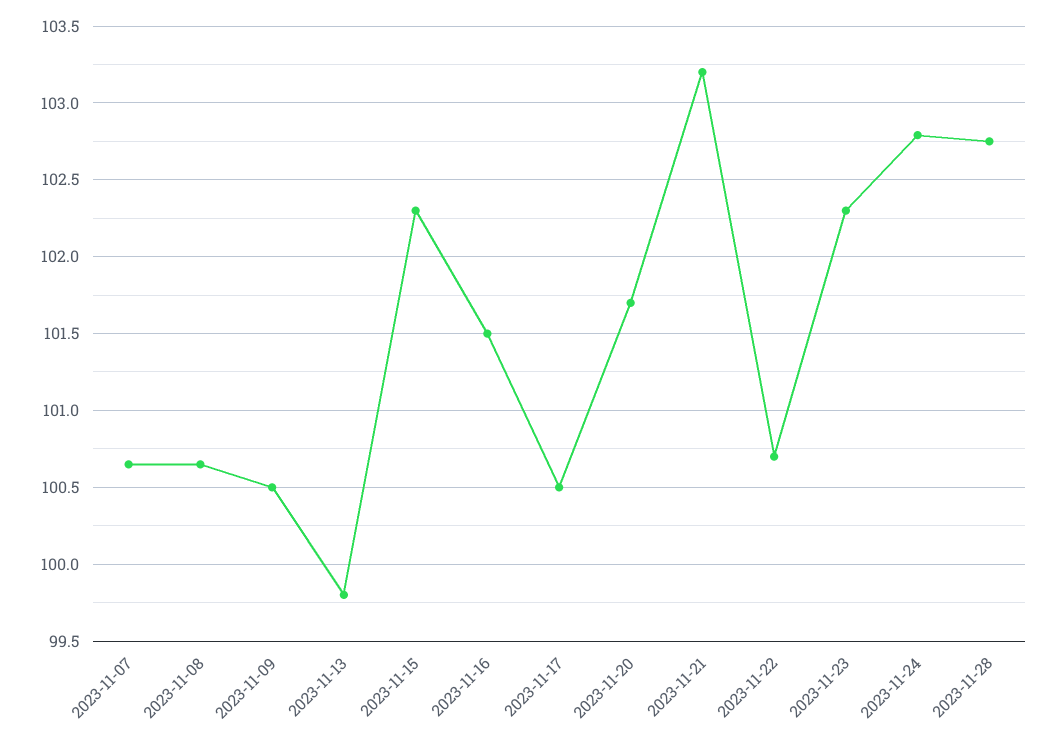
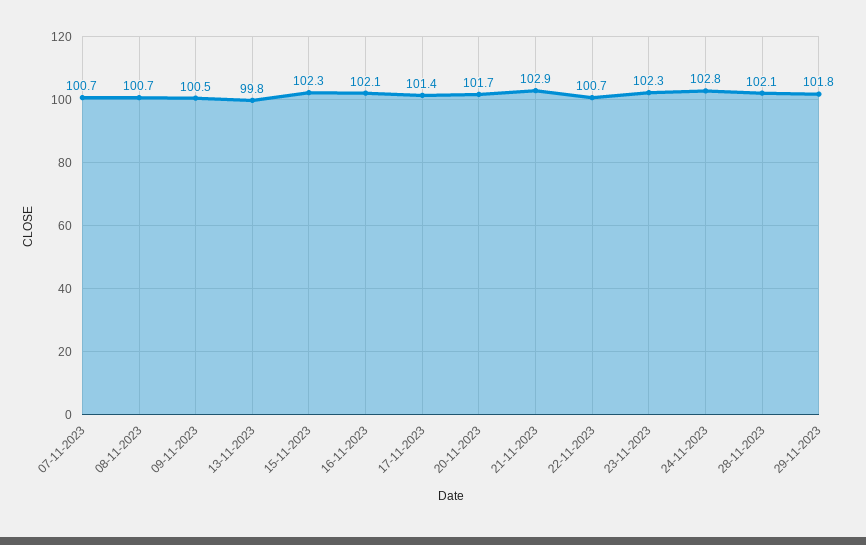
2023-11-16: 101.5 -> 102.1
2023-11-17: 100.5 -> 101.4
2023-11-21: 103.2 -> 102.9
2023-11-28: 102.75 -> 102.1
29-11-2023: none -> 101.8

